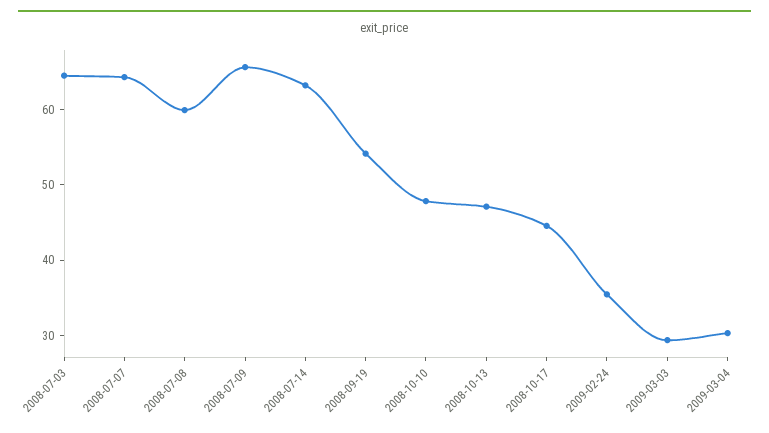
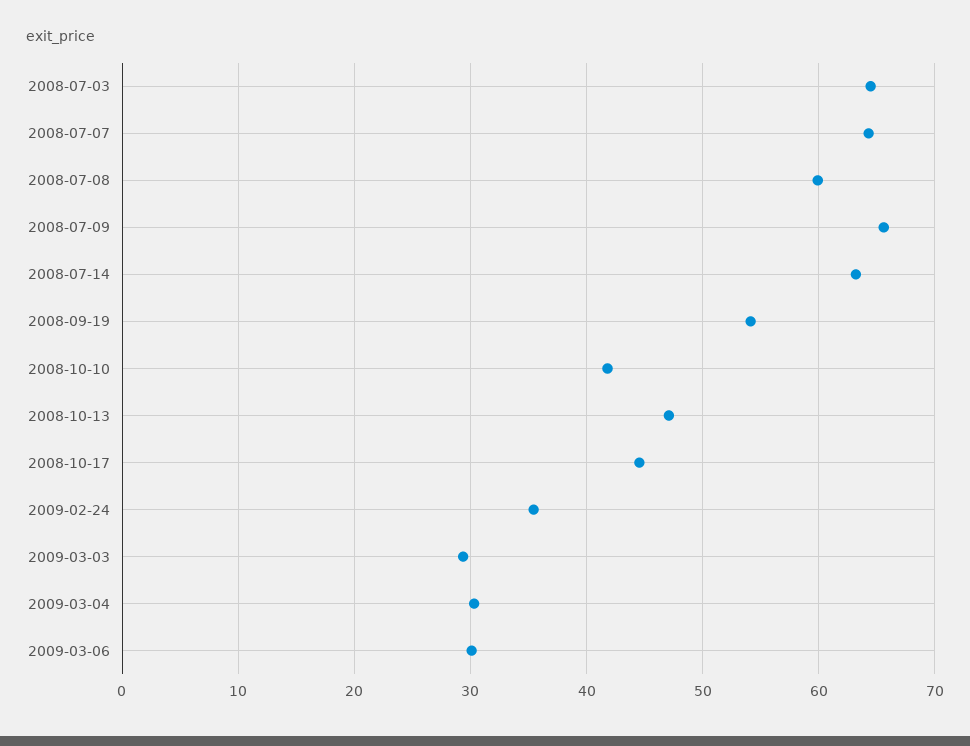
2008-10-10: 48 -> 42
2009-03-06: none -> 30

